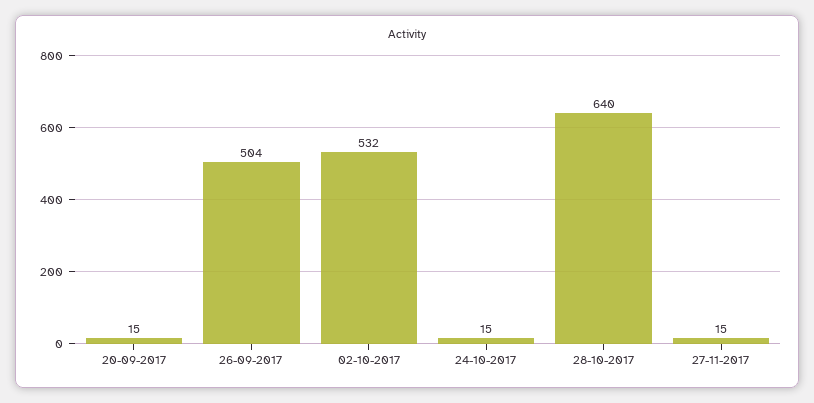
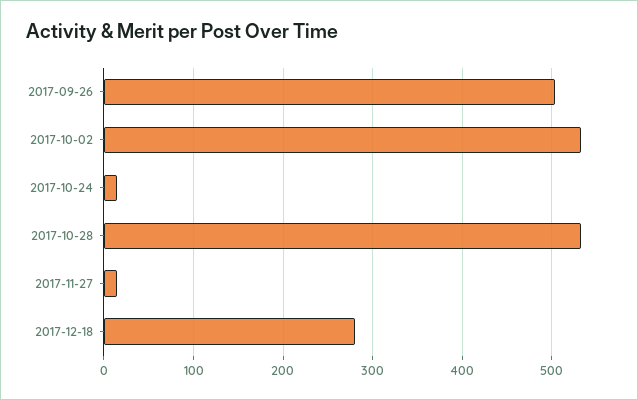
20-09-2017: 15 -> none
28-10-2017: 640 -> 530
2017-12-18: none -> 280

